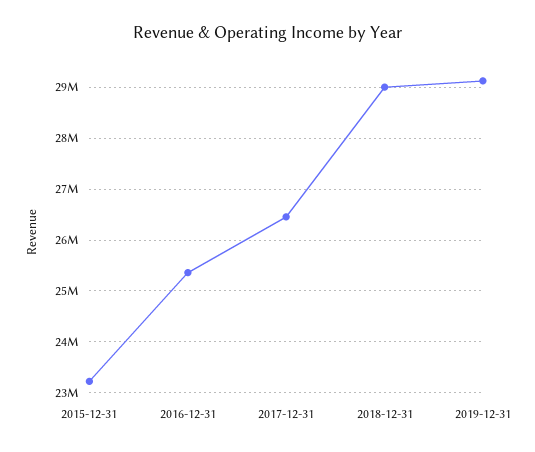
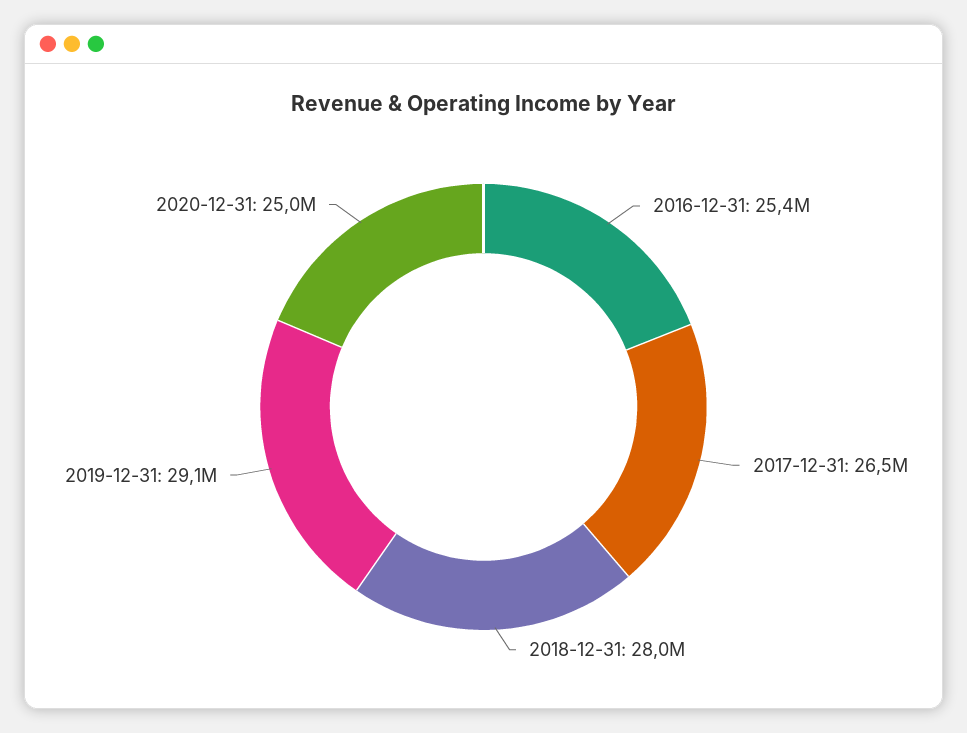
2015-12-31: 23200000 -> none
2018-12-31: 29000000 -> 28000000
2020-12-31: none -> 25000000

